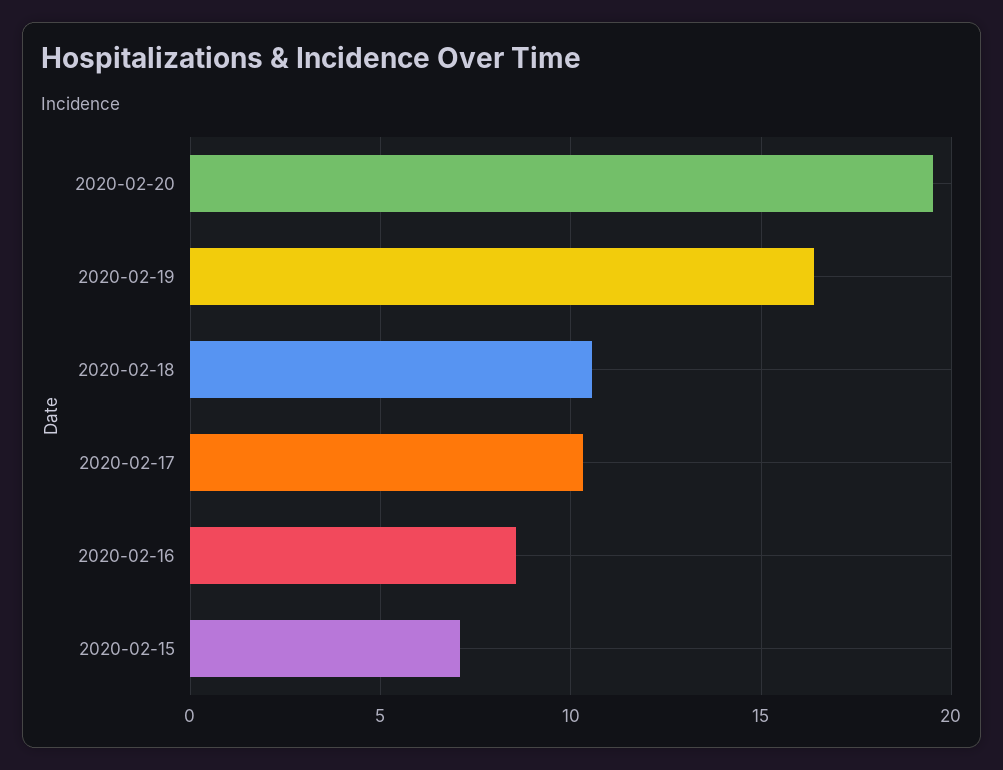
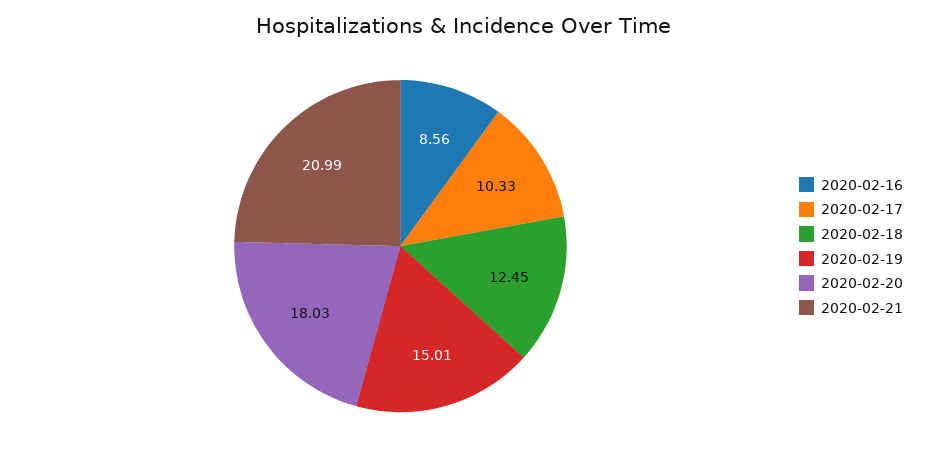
2020-02-20: 19.5 -> 18.03
2020-02-19: 16.5 -> 15.01
2020-02-18: 10.5 -> 12.45
2020-02-15: 7 -> none
2020-02-21: none -> 20.99

